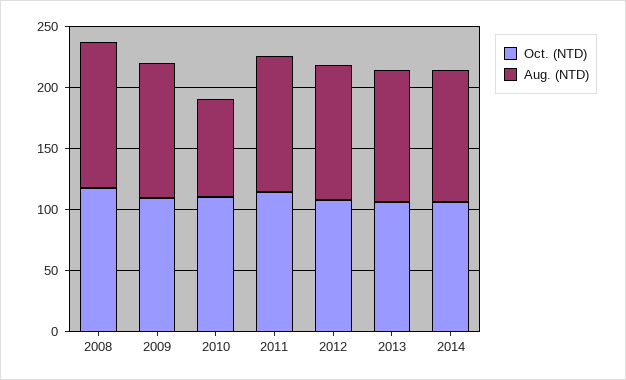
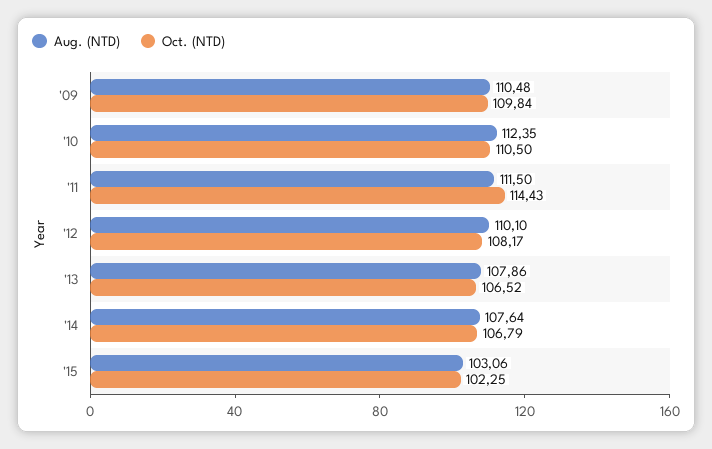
Oct. (NTD), 2008: 120 -> none
Aug. (NTD), 2008: 120 -> none
Aug. (NTD), 2010: 80 -> 112.35
Aug. (NTD), '15: none -> 103.06
Oct. (NTD), '15: none -> 102.25

